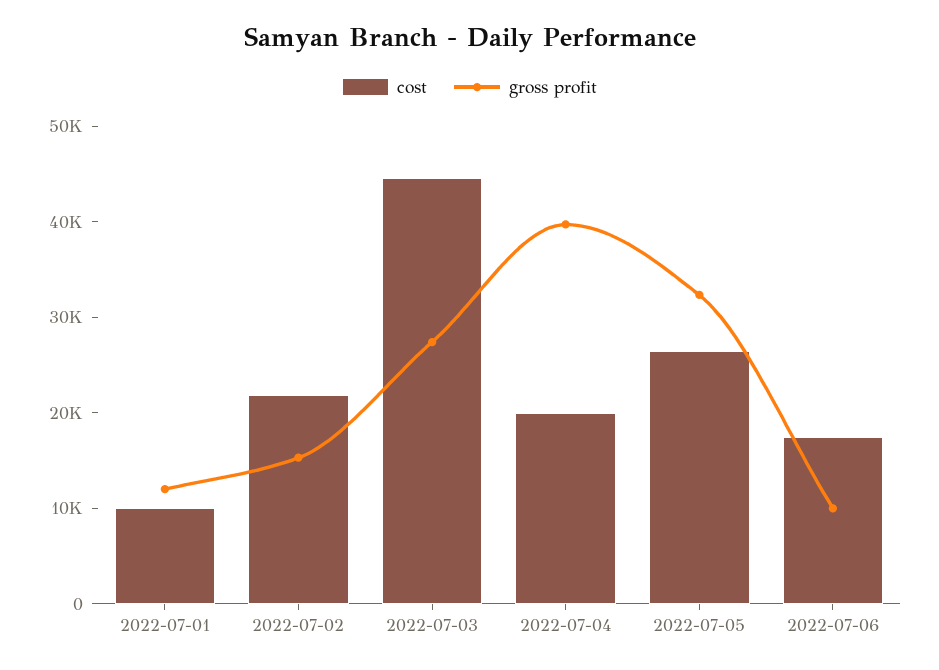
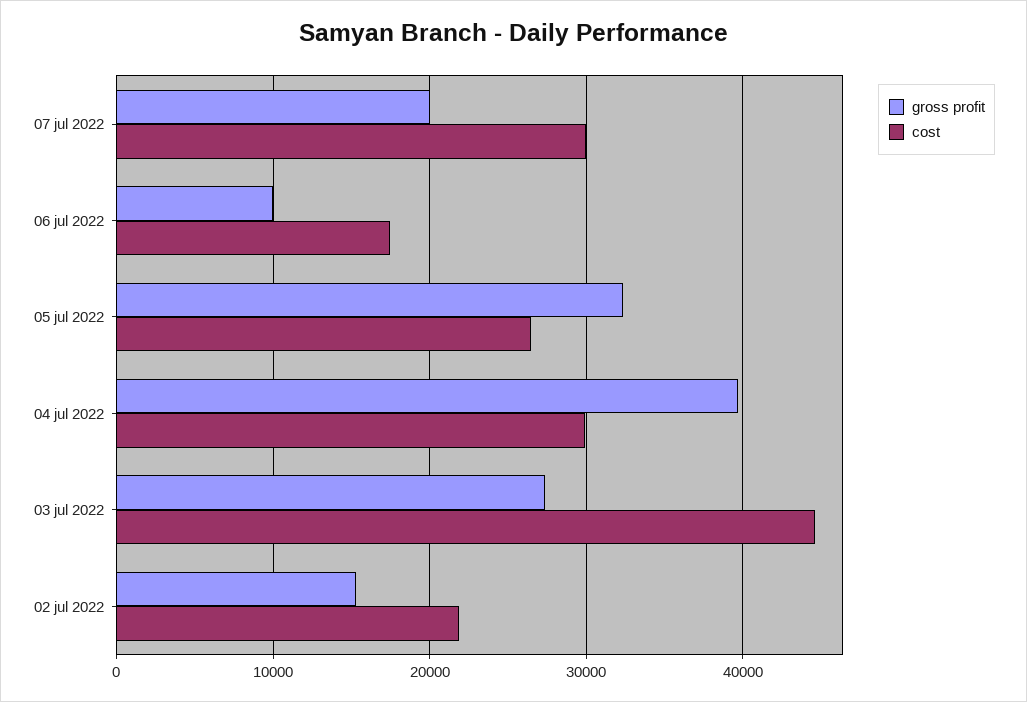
cost, 2022-07-01: 10000 -> none
gross profit, 2022-07-01: 12000 -> none
cost, 2022-07-04: 20000 -> 30000
gross profit, 07 jul 2022: none -> 20000
cost, 07 jul 2022: none -> 30000

